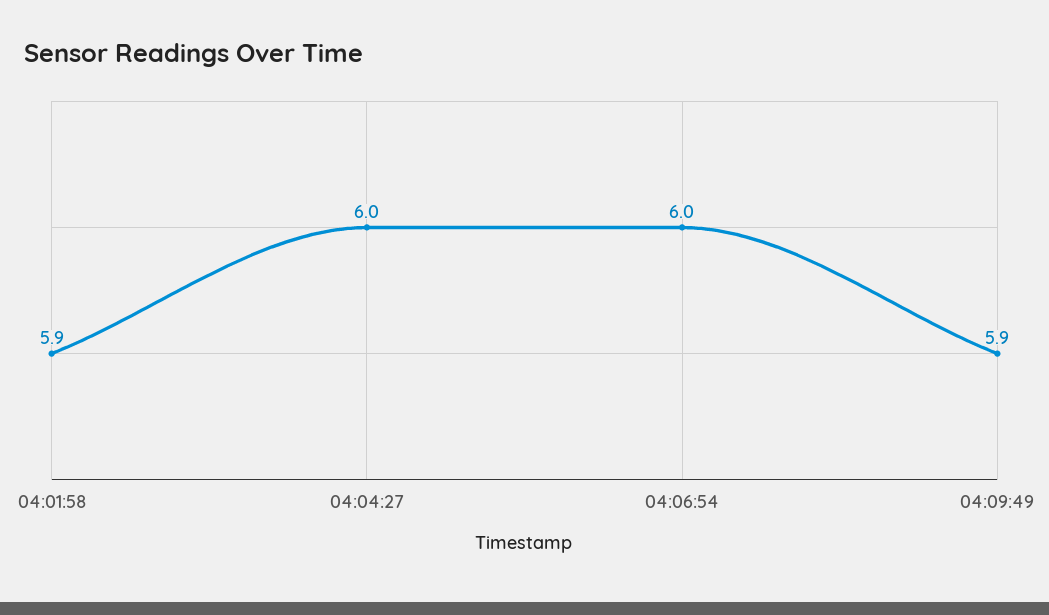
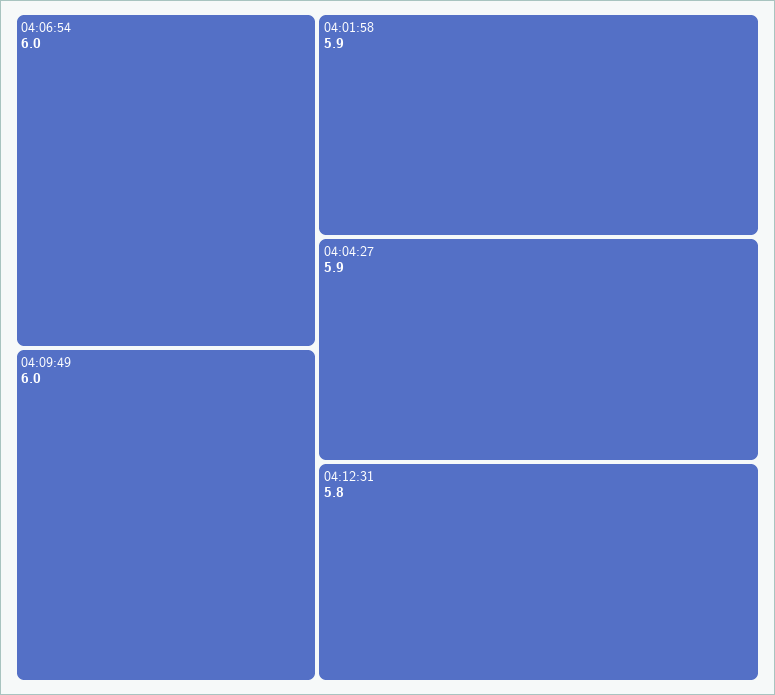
04:04:27: 6 -> 5.9
04:09:49: 5.9 -> 6
04:12:31: none -> 5.8

